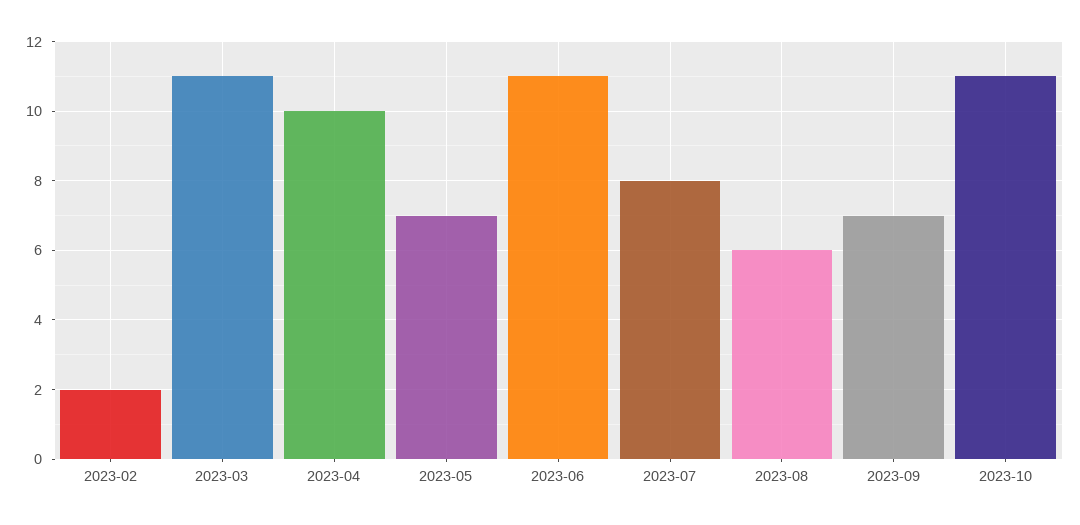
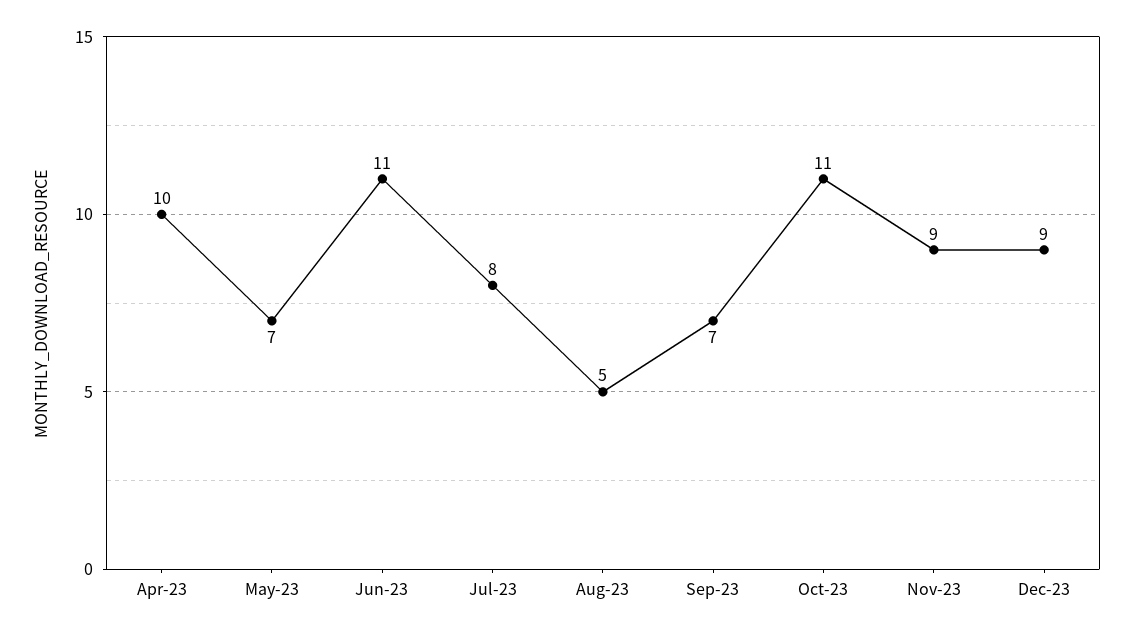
2023-02: 2 -> none
2023-03: 11 -> none
2023-08: 6 -> 5
Nov-23: none -> 9
Dec-23: none -> 9

